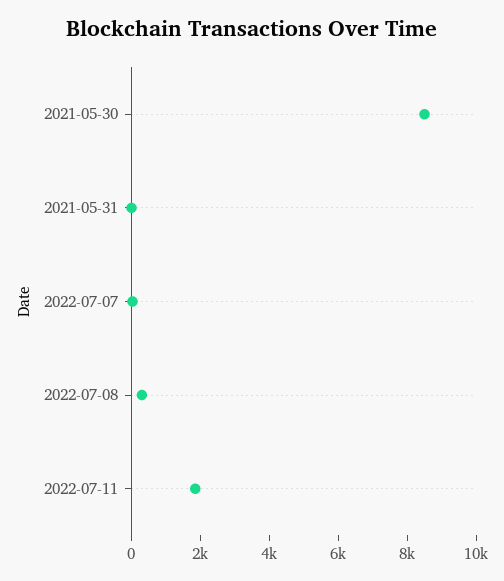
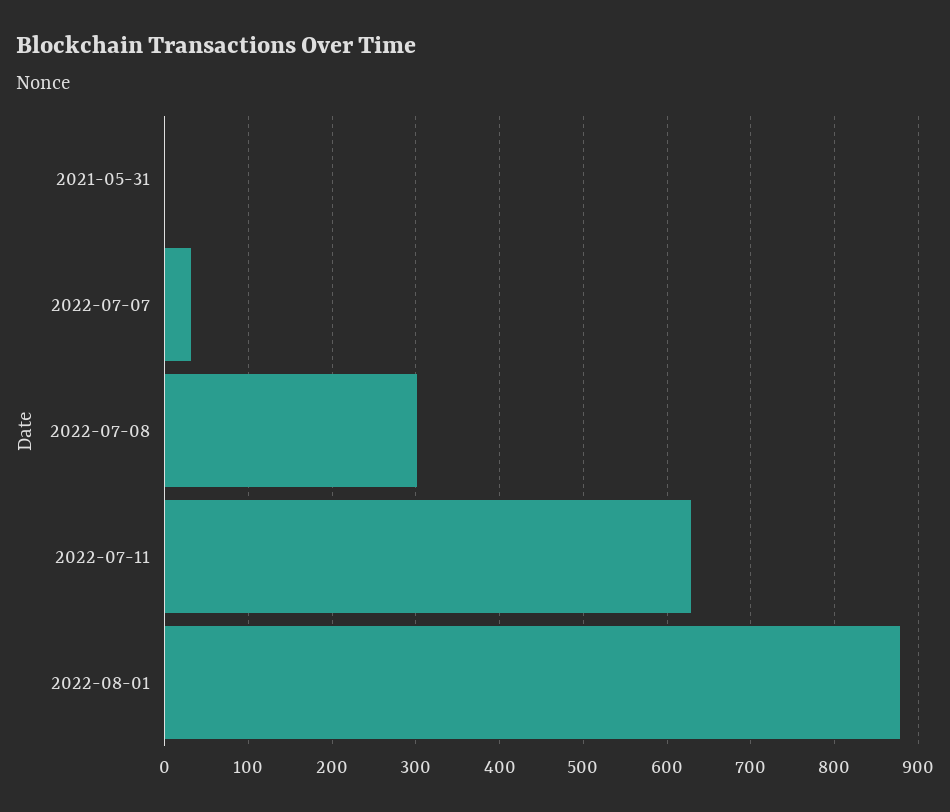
2021-05-30: 8500 -> none
2022-07-11: 2000 -> 630
2022-08-01: none -> 880

